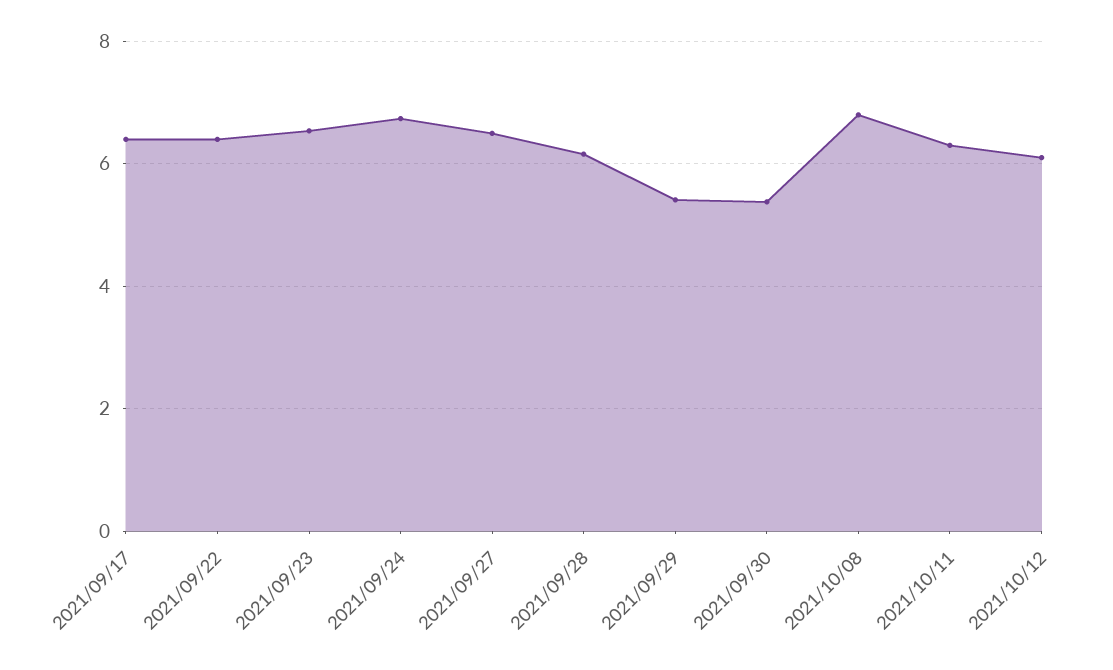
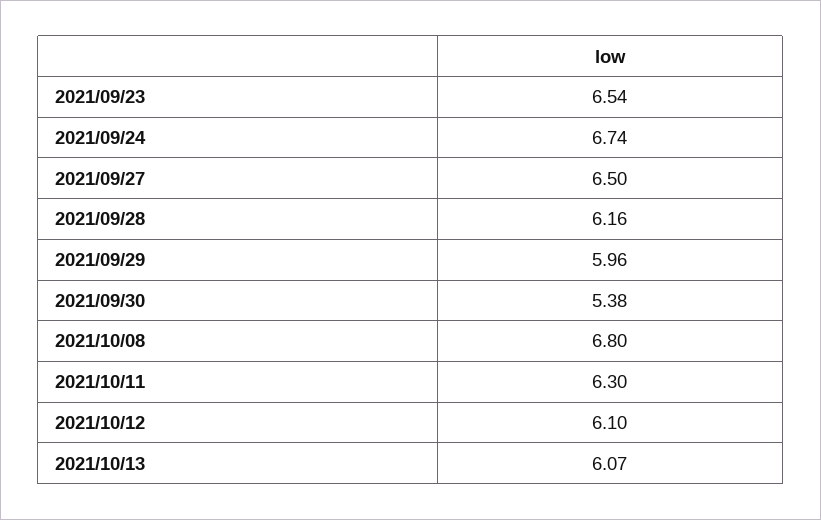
2021/09/17: 6.4 -> none
2021/09/22: 6.4 -> none
2021/09/29: 5.4 -> 5.96
2021/10/13: none -> 6.07

